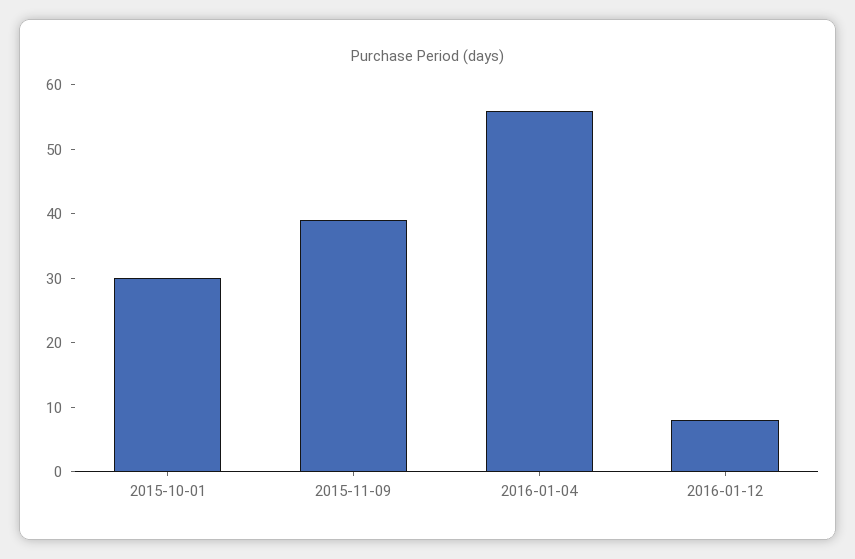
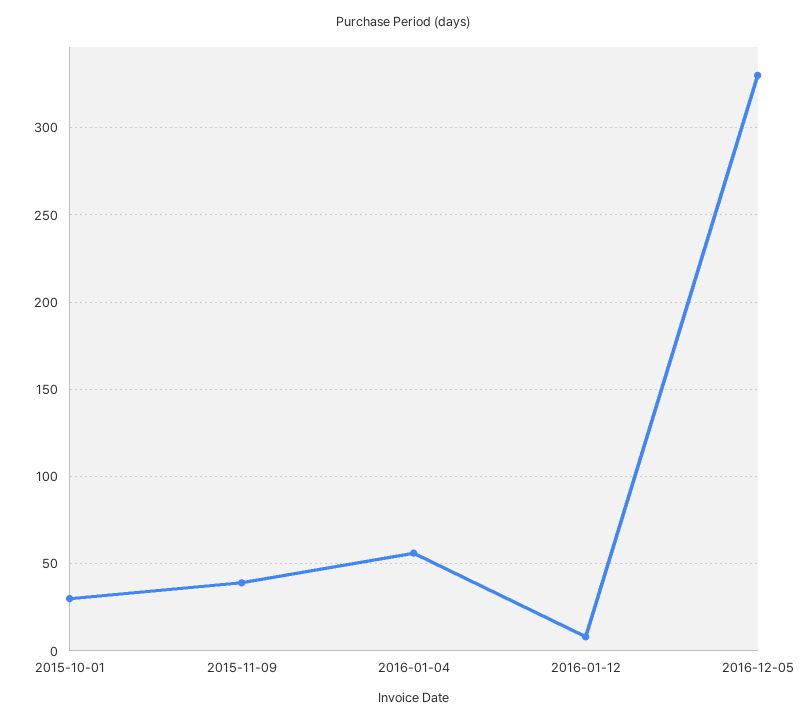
2016-12-05: none -> 330

